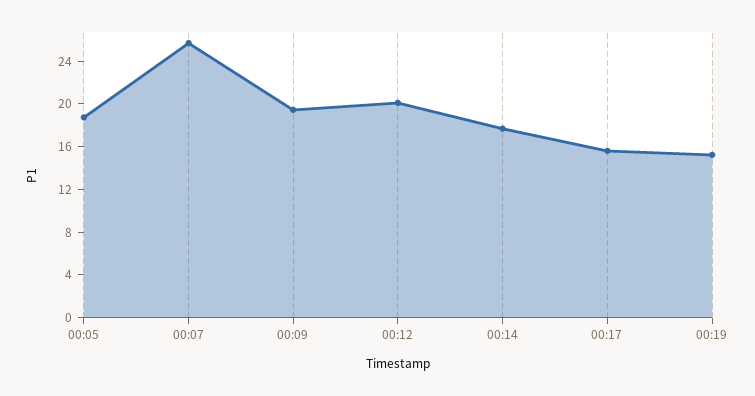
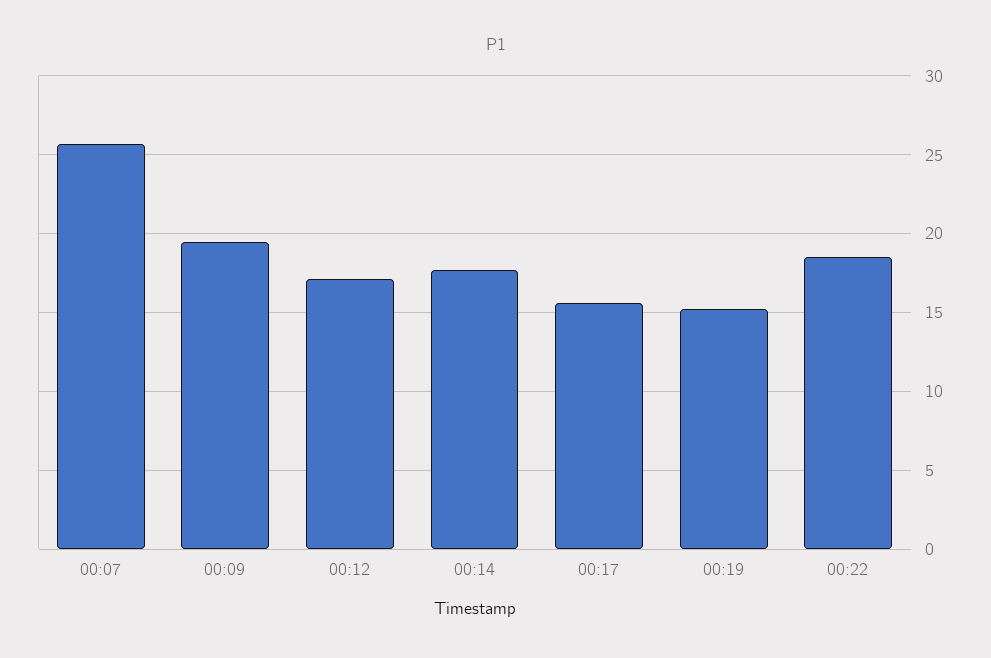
00:05: 19 -> none
00:12: 20 -> 17
00:22: none -> 18.5

